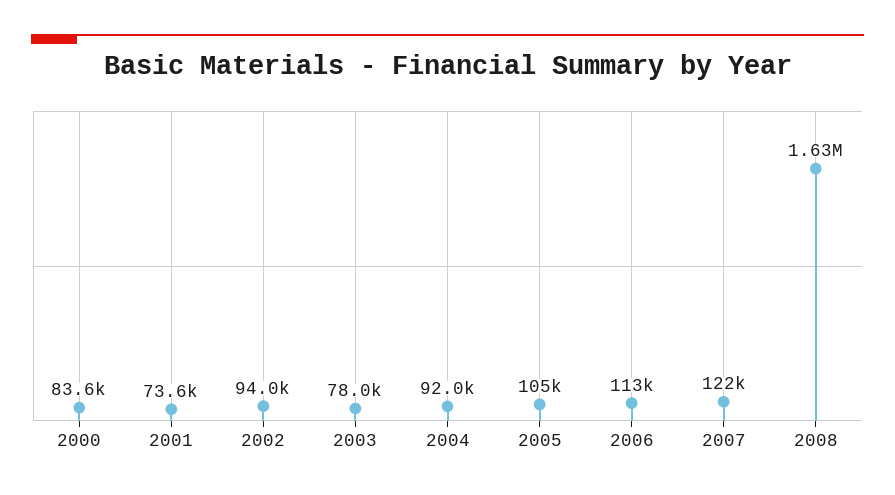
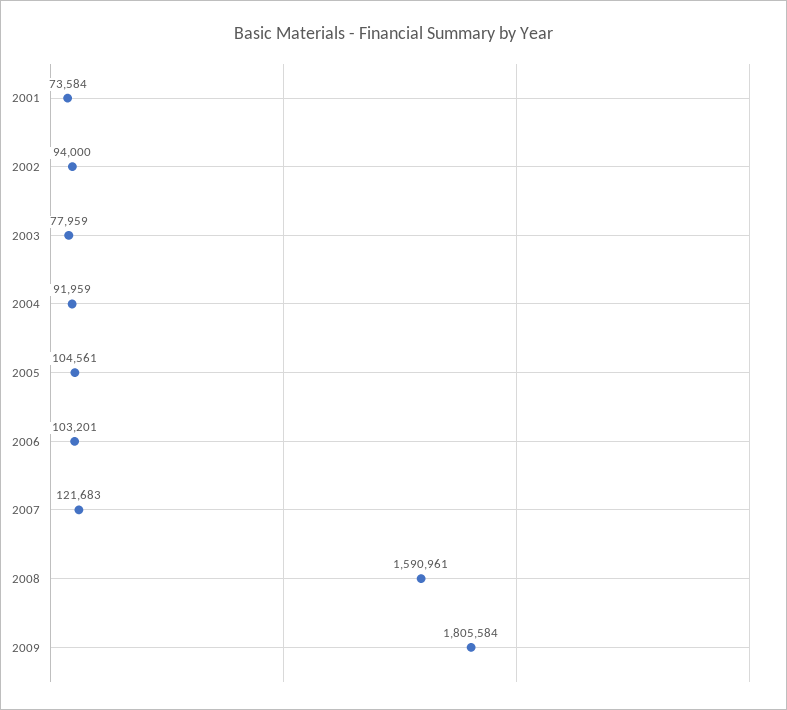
2000: 83600 -> none
2006: 113000 -> 103201
2008: 1630000 -> 1590961
2009: none -> 1805584

